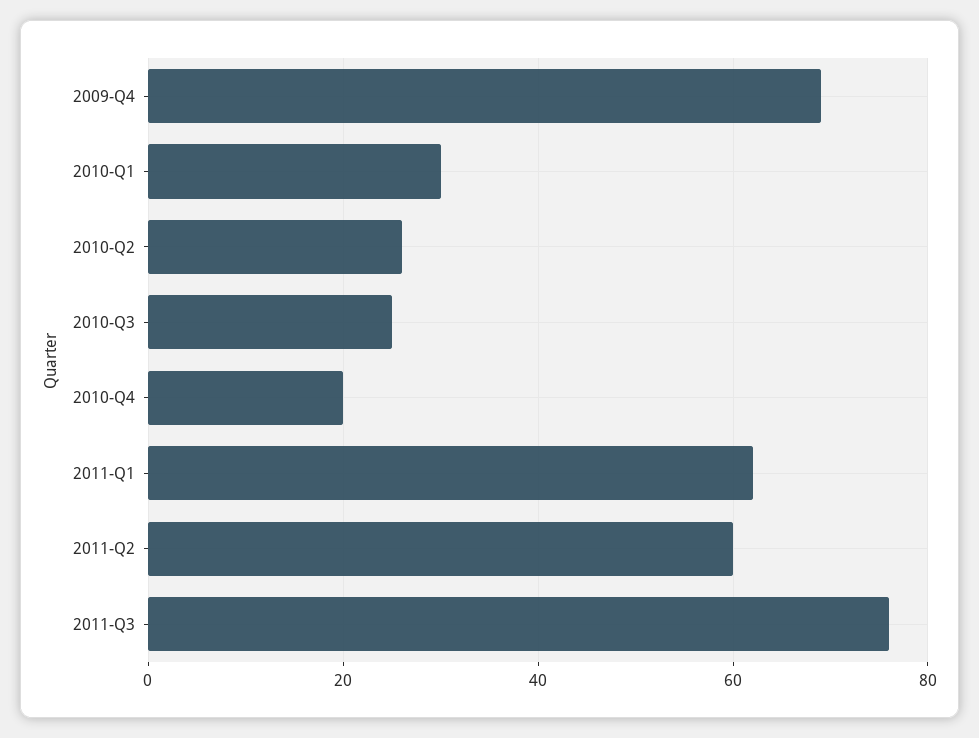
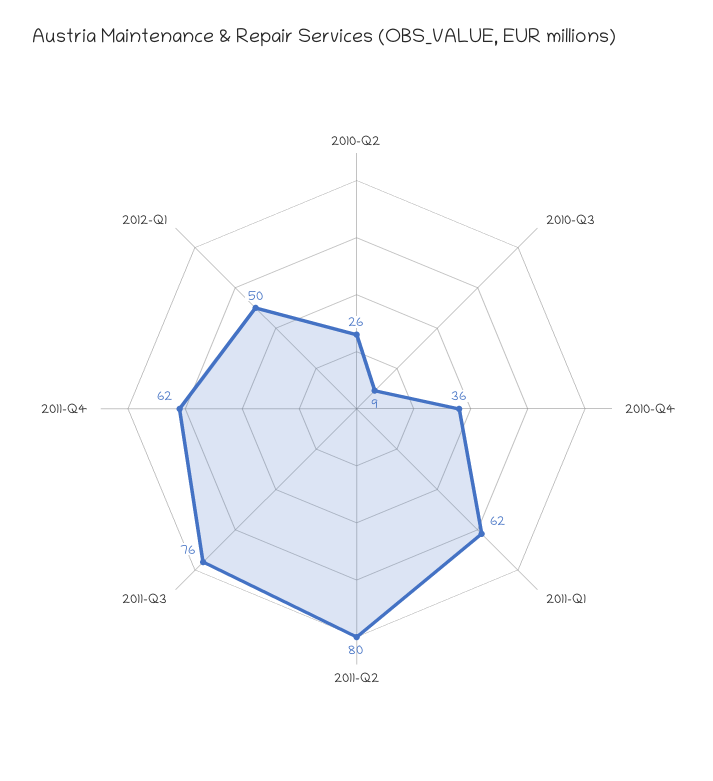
2009-Q4: 70 -> none
2010-Q1: 30 -> none
2010-Q3: 25 -> 9
2010-Q4: 20 -> 36
2011-Q2: 60 -> 80
2011-Q4: none -> 62
2012-Q1: none -> 50

